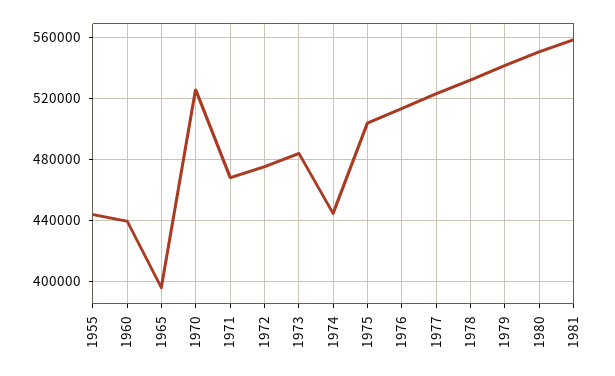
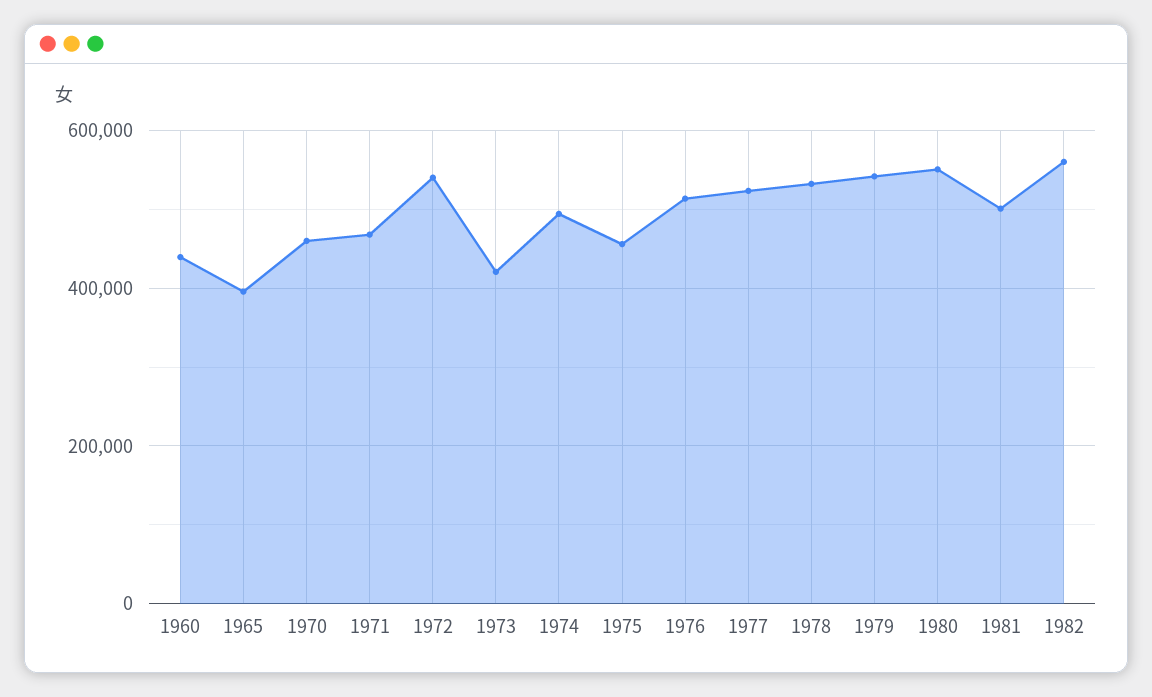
1955: 445000 -> none
1970: 525000 -> 460000
1972: 475000 -> 540000
1973: 485000 -> 420000
1974: 445000 -> 500000
1975: 505000 -> 460000
1981: 560000 -> 500000
1982: none -> 560000

